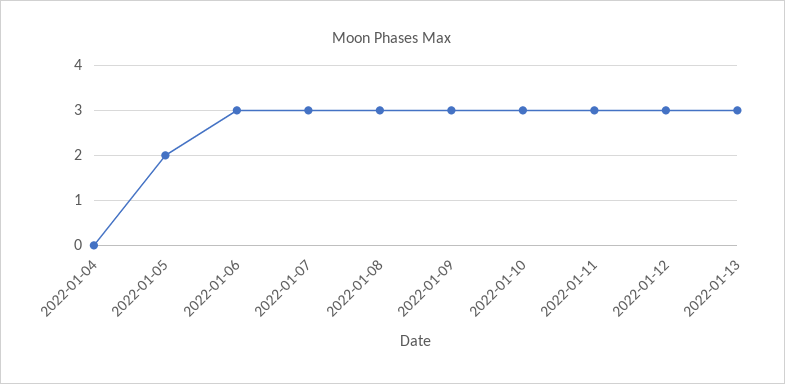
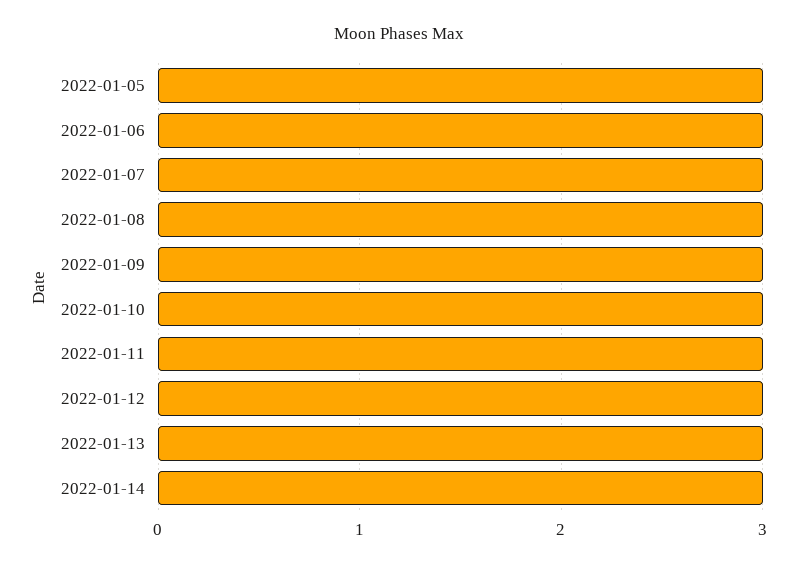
2022-01-04: 0 -> none
2022-01-05: 2 -> 3
2022-01-14: none -> 3

